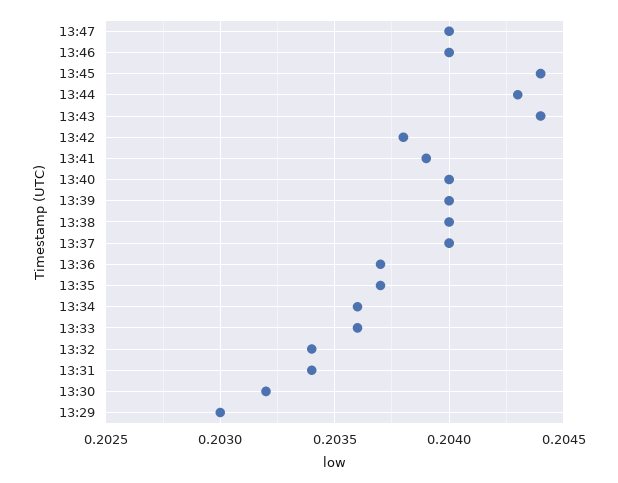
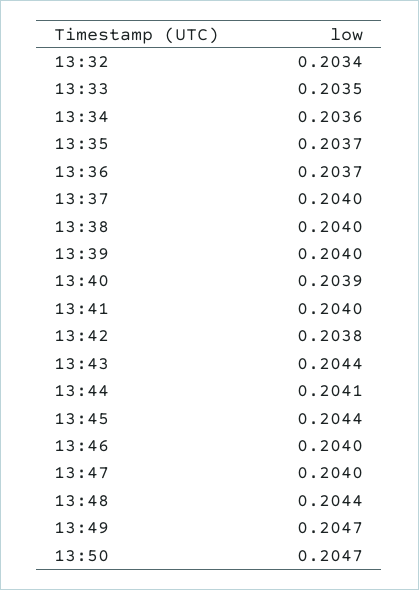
13:44: 0.2043 -> 0.2041
13:41: 0.2039 -> 0.204
13:40: 0.204 -> 0.2039
13:33: 0.2036 -> 0.2035
13:31: 0.2034 -> none
13:30: 0.2032 -> none
13:29: 0.203 -> none
13:48: none -> 0.2044
13:49: none -> 0.2047
13:50: none -> 0.2047

